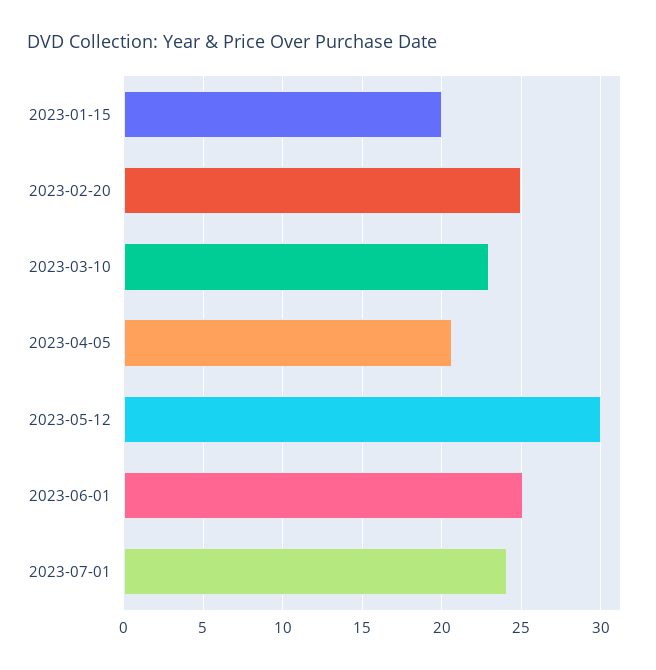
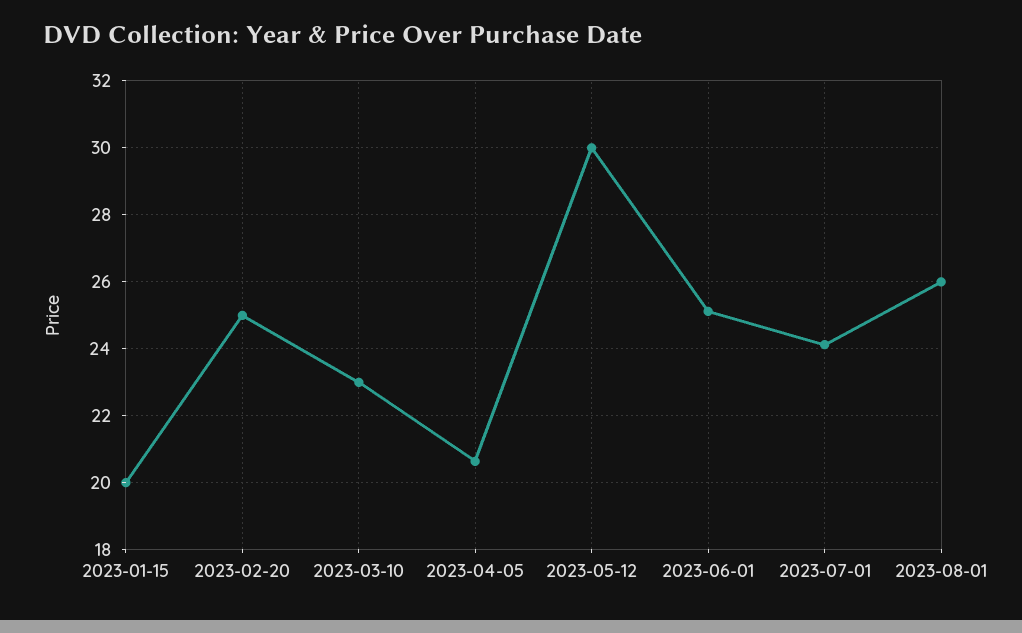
2023-08-01: none -> 26

